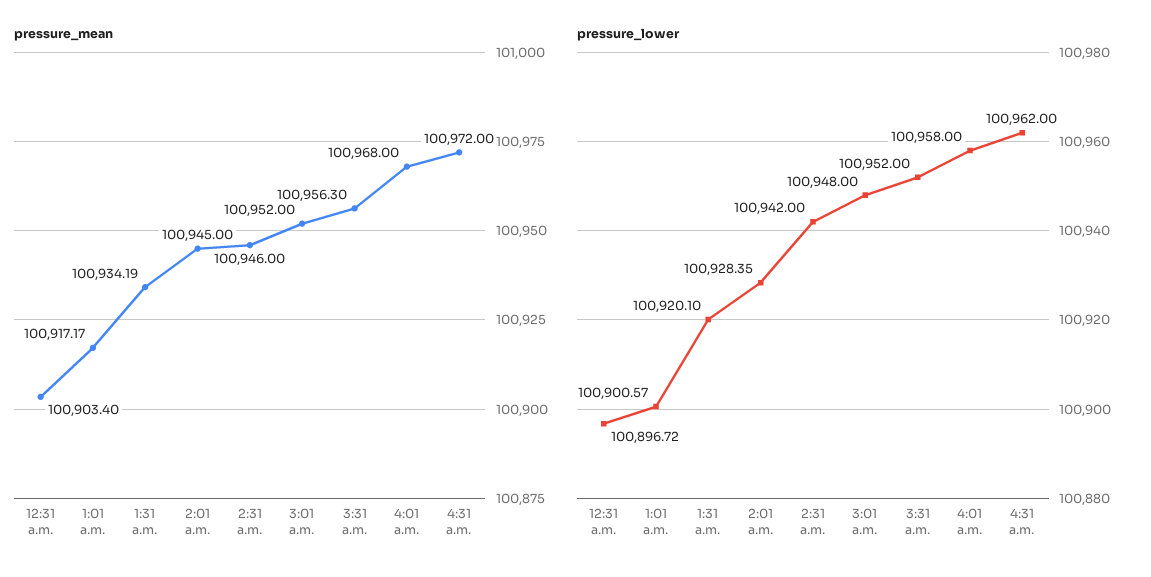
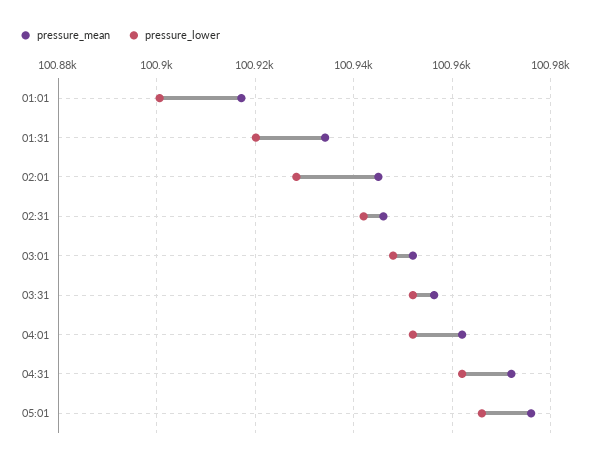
pressure_mean, 12:31 a.m.: 100903.4 -> none
pressure_mean, 4:01 a.m.: 100968 -> 100962
pressure_lower, 12:31 a.m.: 100896.72 -> none
pressure_lower, 4:01 a.m.: 100958 -> 100952
pressure_mean, 05:01: none -> 100976
pressure_lower, 05:01: none -> 100966

